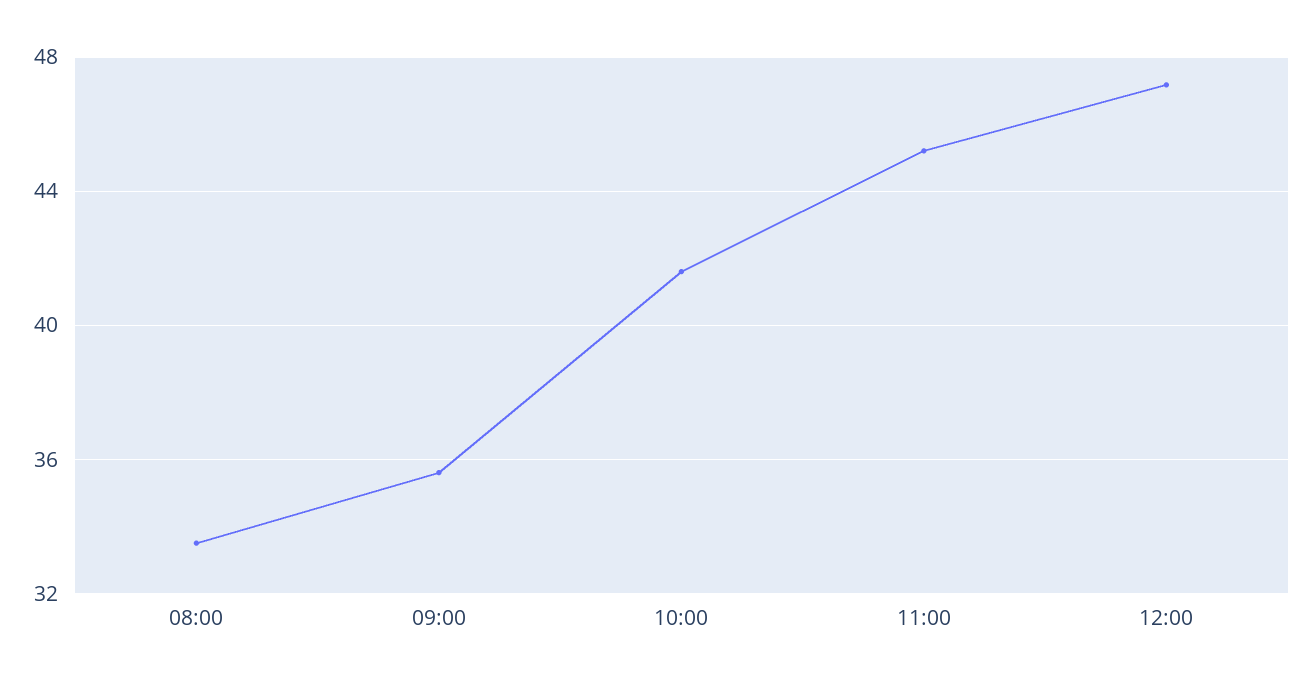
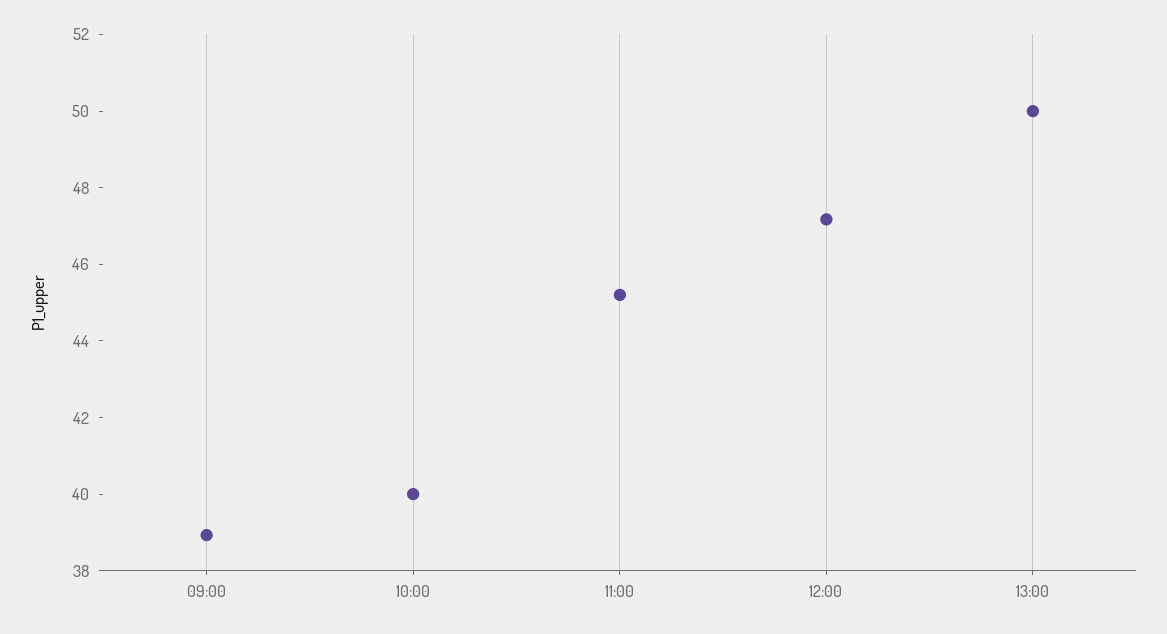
08:00: 33.5 -> none
09:00: 35.5 -> 39
10:00: 41.5 -> 40
13:00: none -> 50

